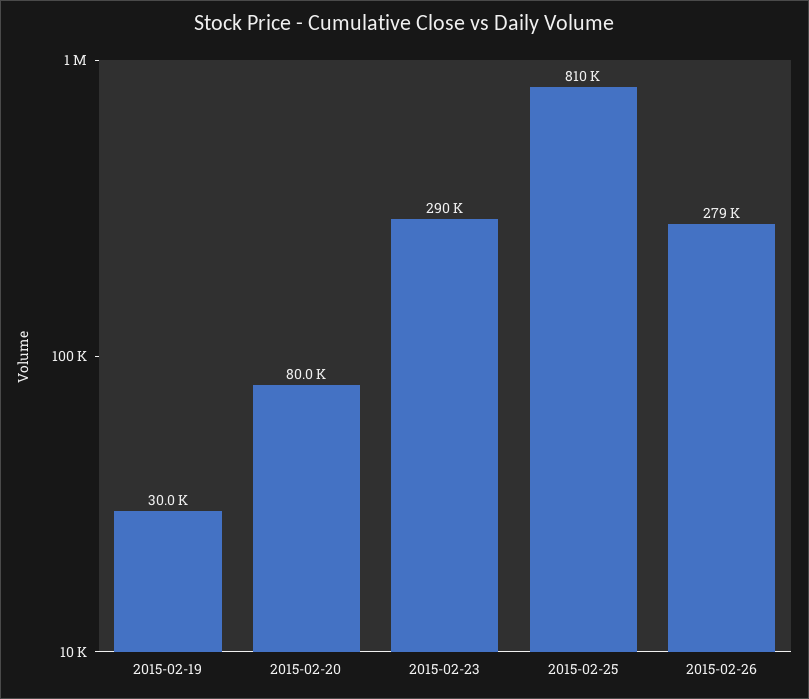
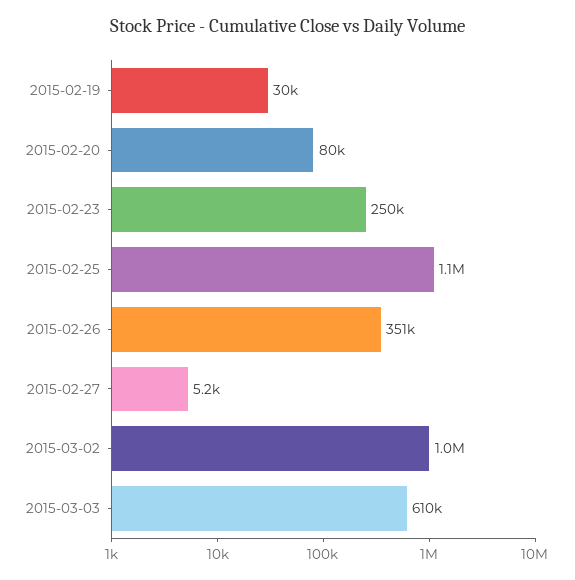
2015-02-23: 290000 -> 250000
2015-02-25: 810000 -> 1100000
2015-02-26: 279000 -> 351000
2015-02-27: none -> 5200
2015-03-02: none -> 1000000
2015-03-03: none -> 610000

